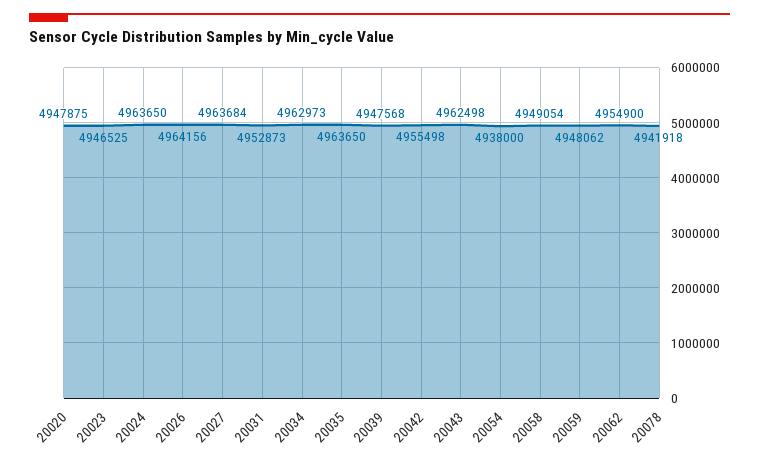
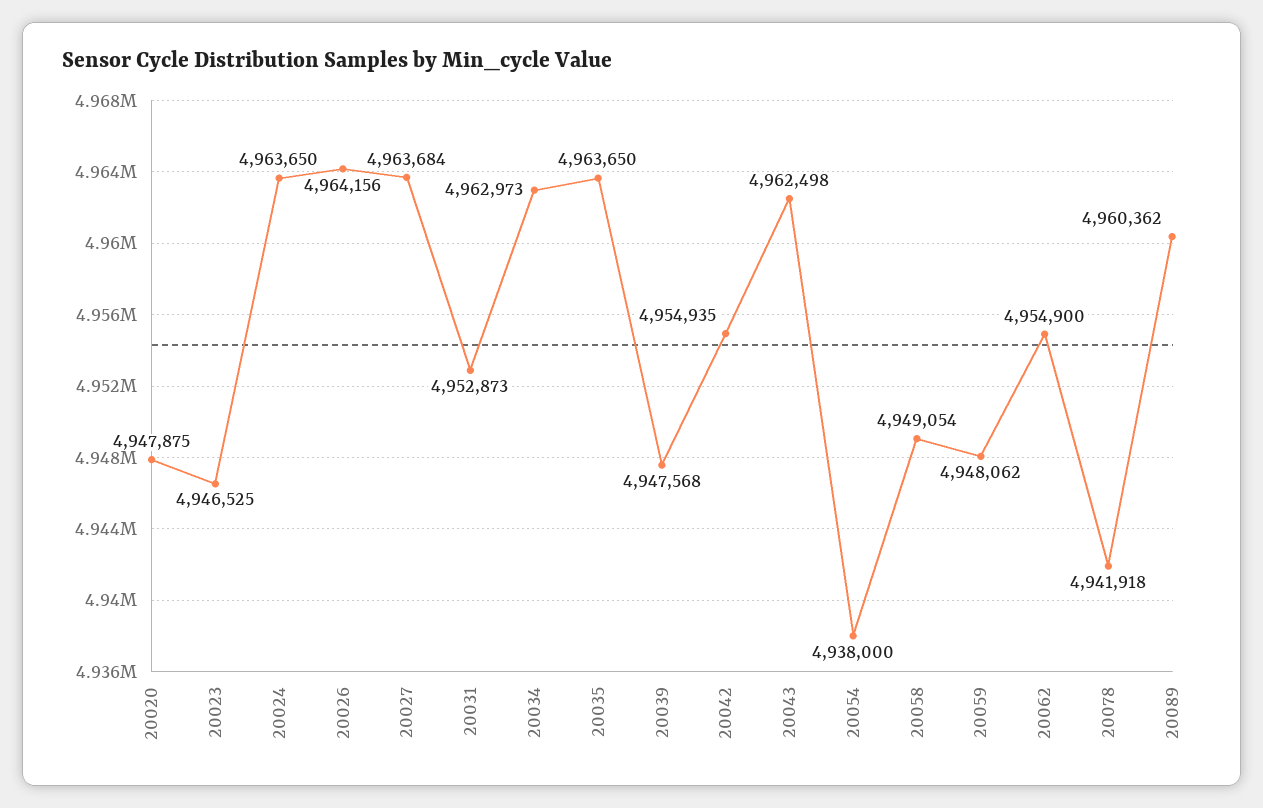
20042: 4955498 -> 4954935
20089: none -> 4960362

